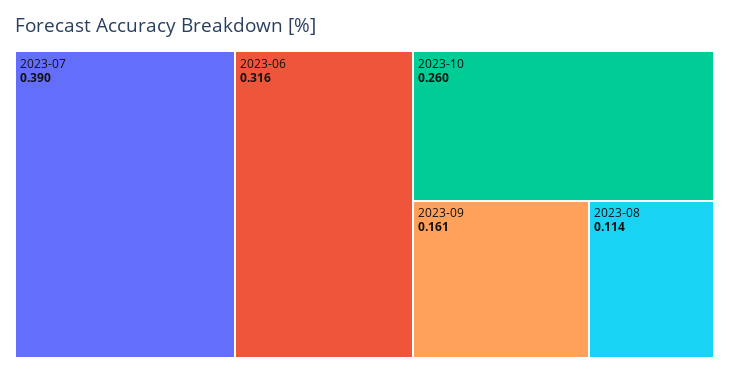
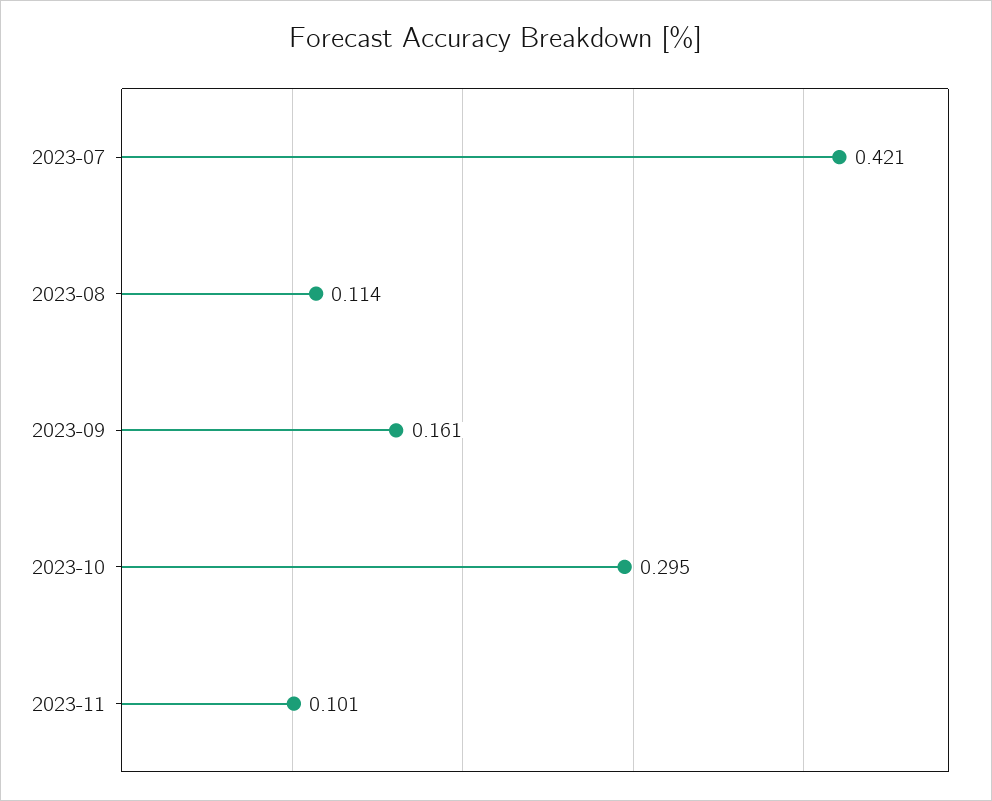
2023-07: 0.39 -> 0.421
2023-06: 0.316 -> none
2023-10: 0.26 -> 0.295
2023-11: none -> 0.101

